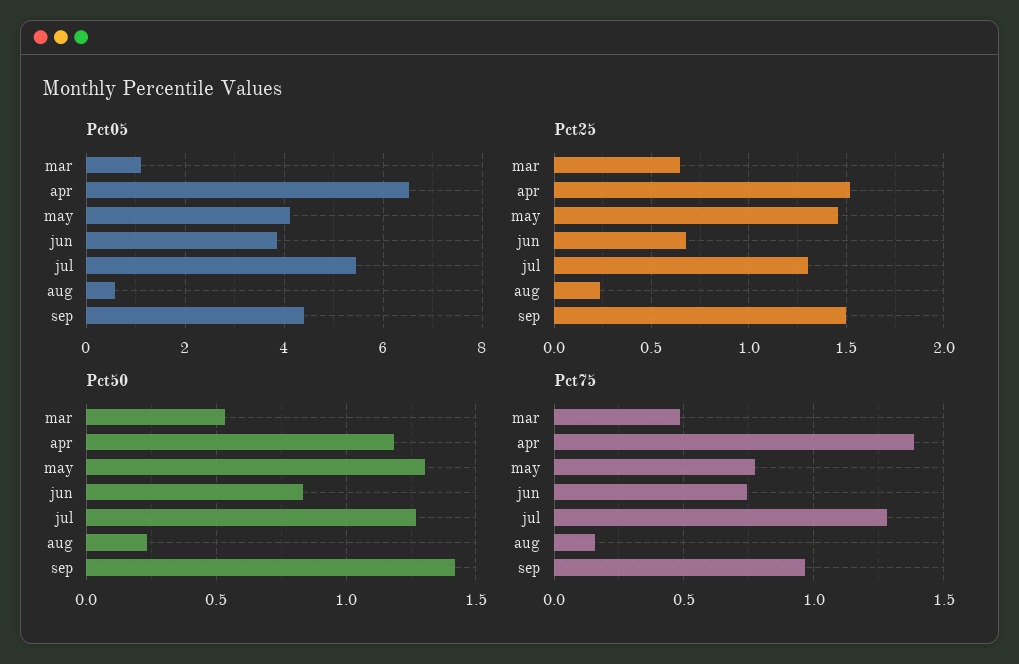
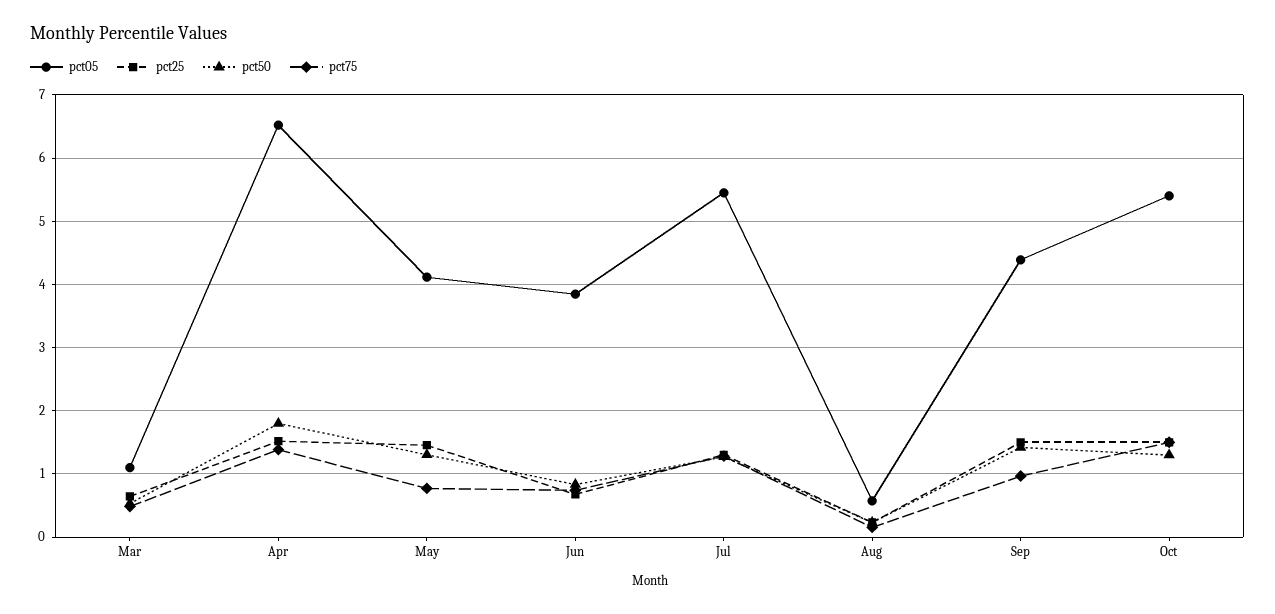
Pct50, apr: 1.2 -> 1.8
Pct05, Oct: none -> 5.4
Pct25, Oct: none -> 1.5
Pct50, Oct: none -> 1.3
Pct75, Oct: none -> 1.5

